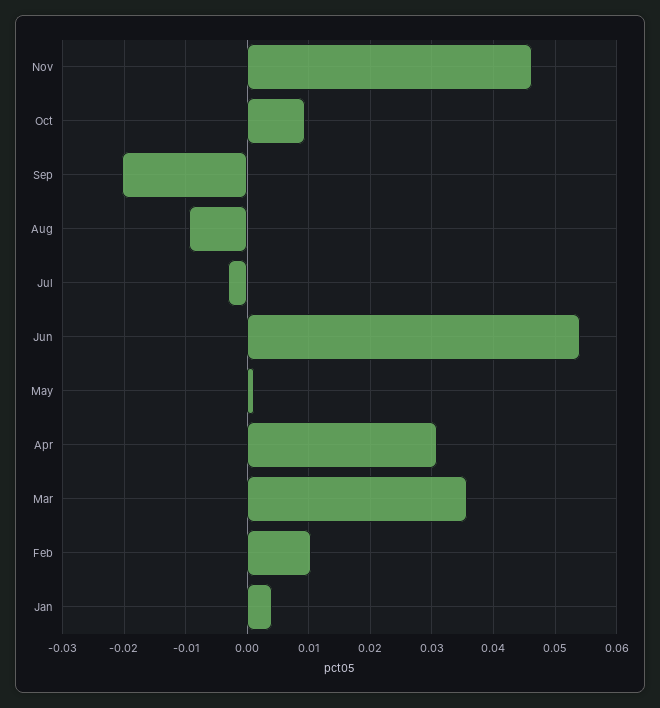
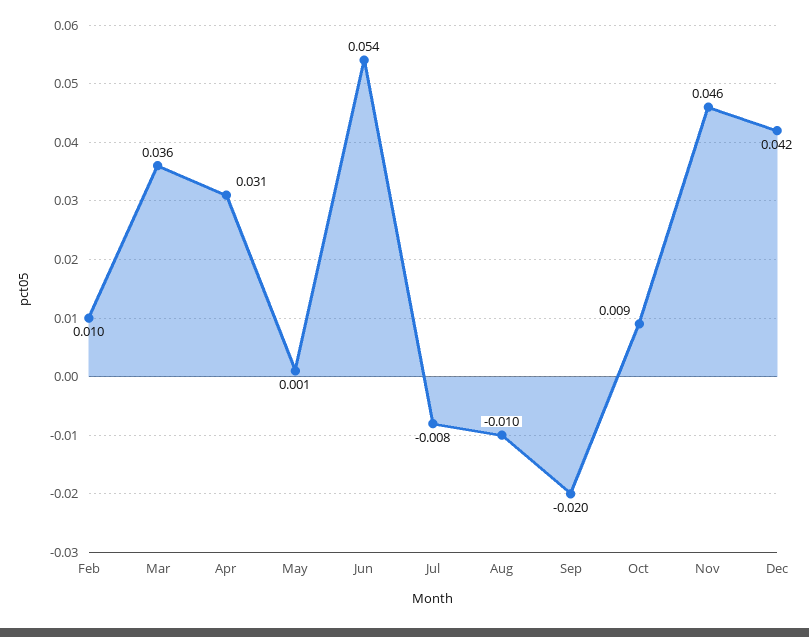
Jul: -0.003 -> -0.008
Jan: 0.004 -> none
Dec: none -> 0.042

